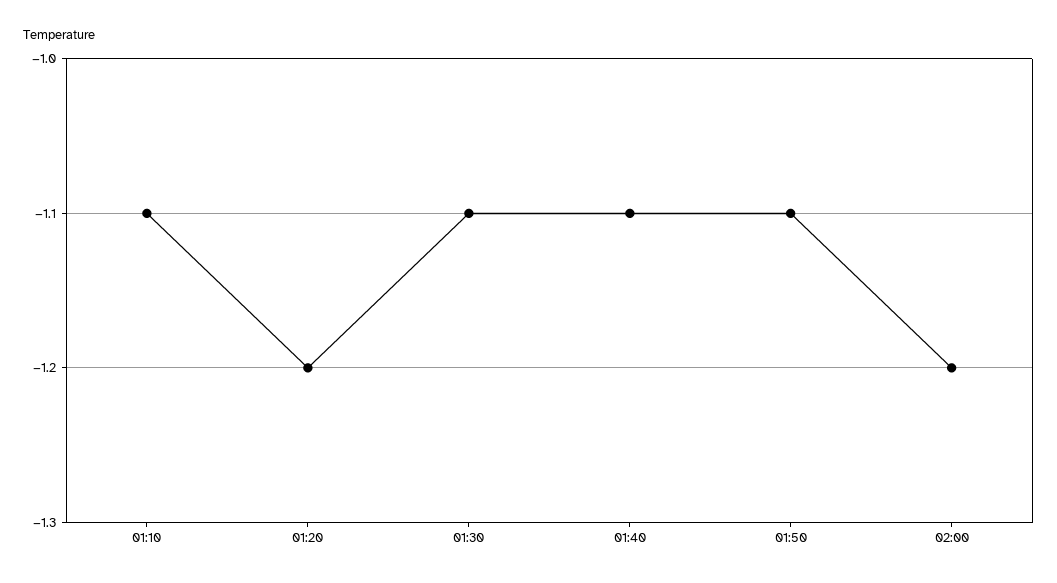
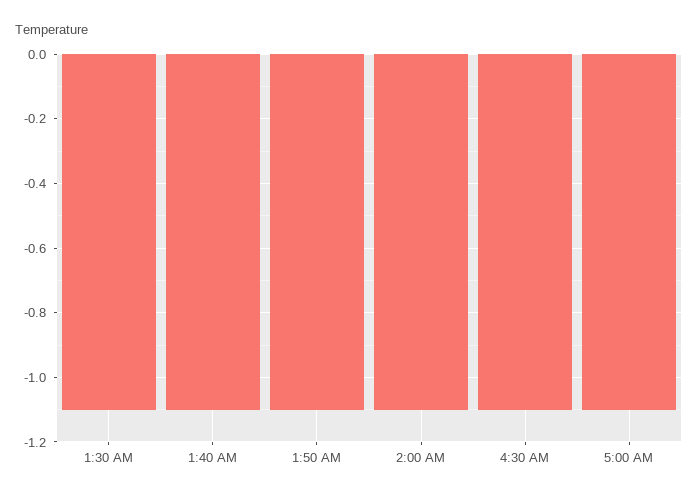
01:10: -1.1 -> none
01:20: -1.2 -> none
02:00: -1.2 -> -1.1
4:30 AM: none -> -1.1
5:00 AM: none -> -1.1

